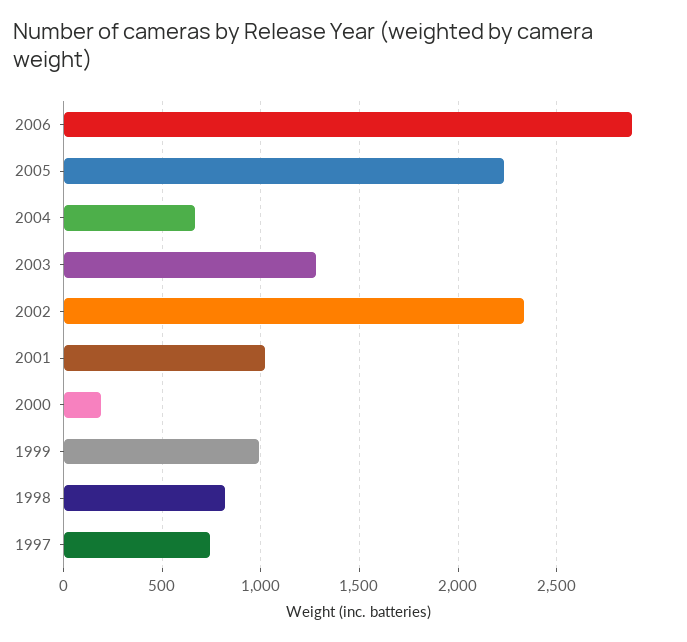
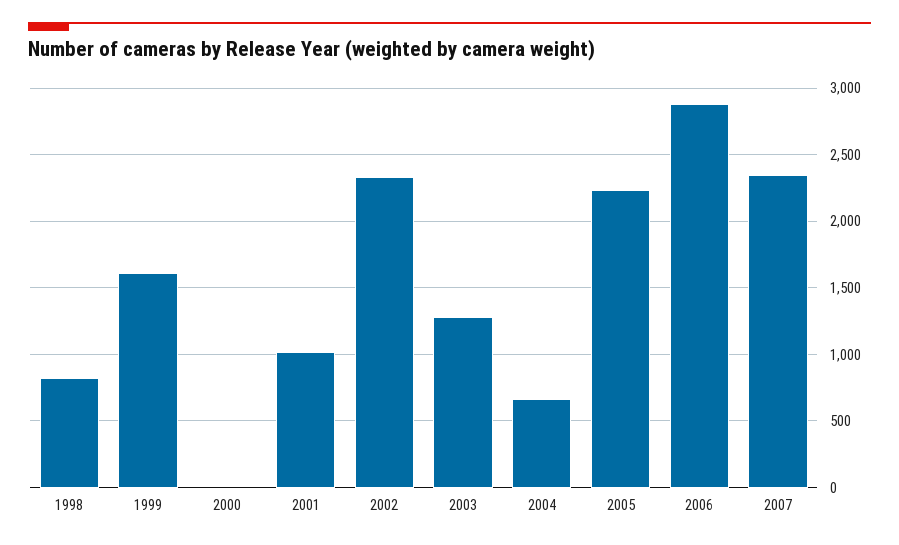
2000: 200 -> 0
1999: 1000 -> 1600
1997: 750 -> none
2007: none -> 2350

